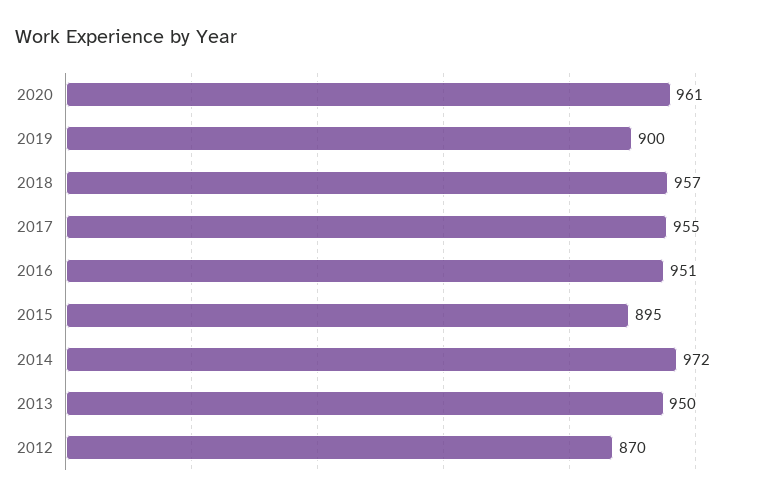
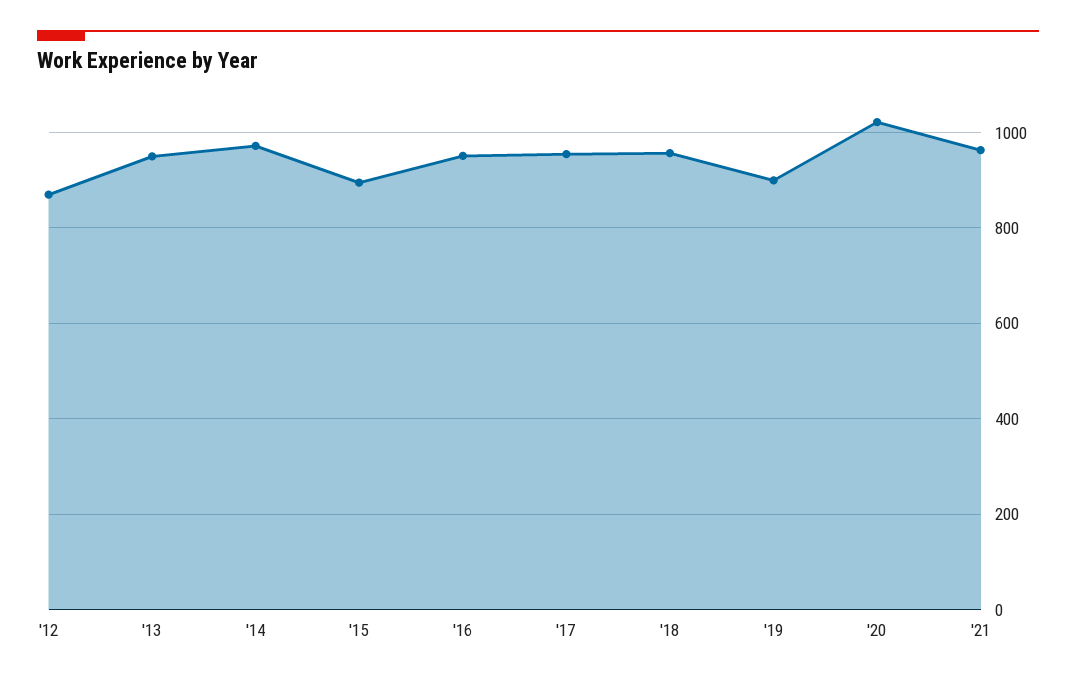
2020: 961 -> 1020
'21: none -> 960

